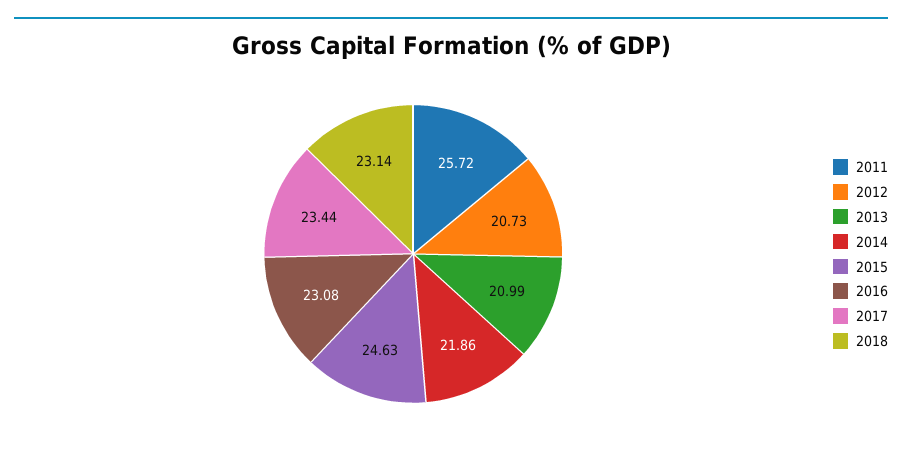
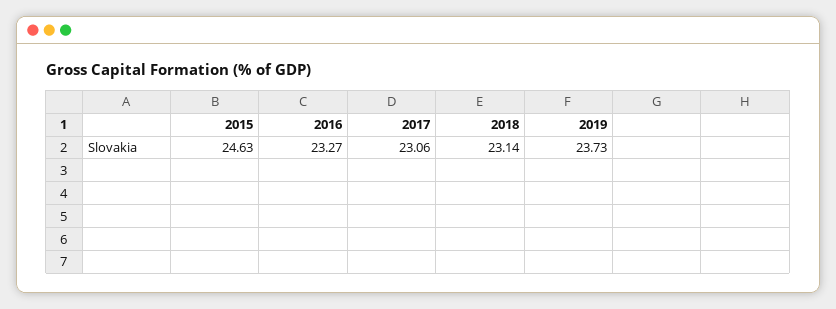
2011: 25.72 -> none
2012: 20.73 -> none
2013: 20.99 -> none
2014: 21.86 -> none
2016: 23.08 -> 23.27
2017: 23.44 -> 23.06
2019: none -> 23.73

